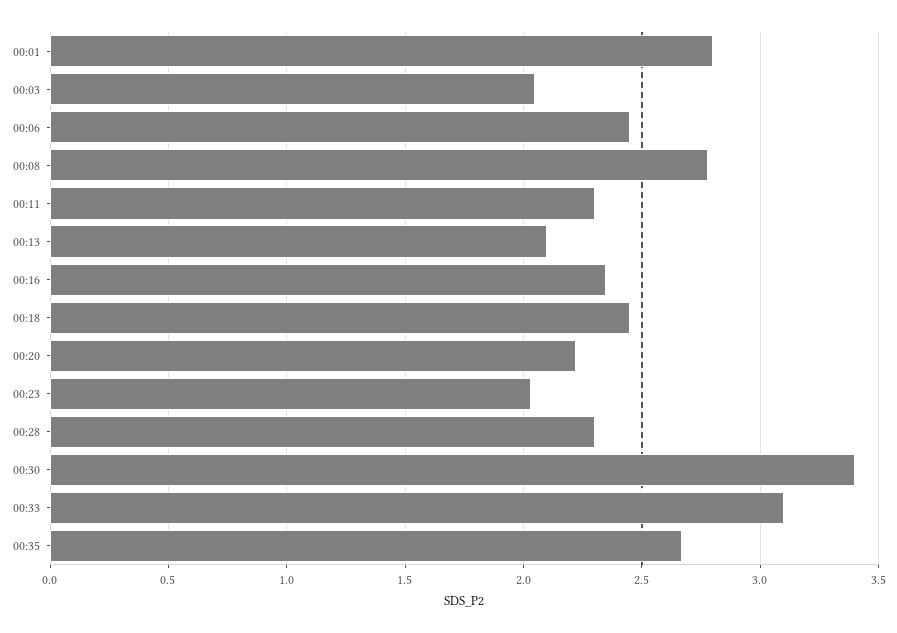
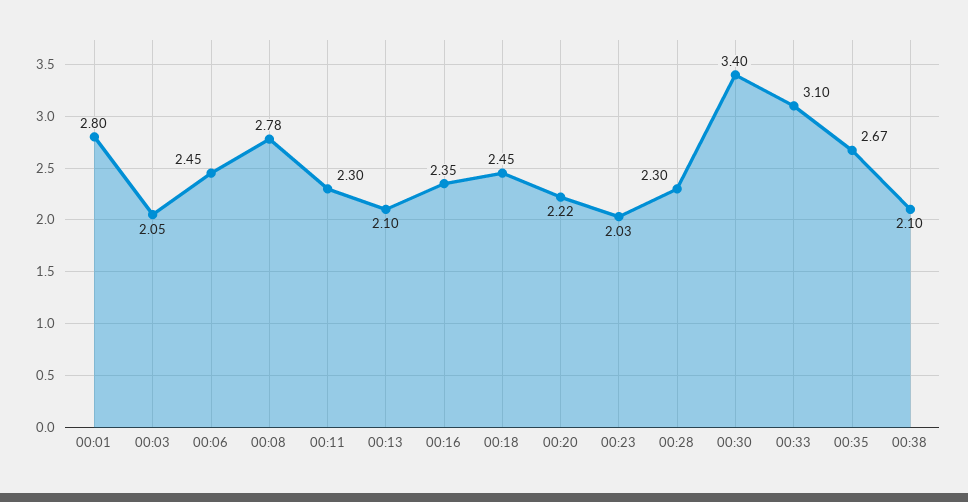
00:38: none -> 2.1

